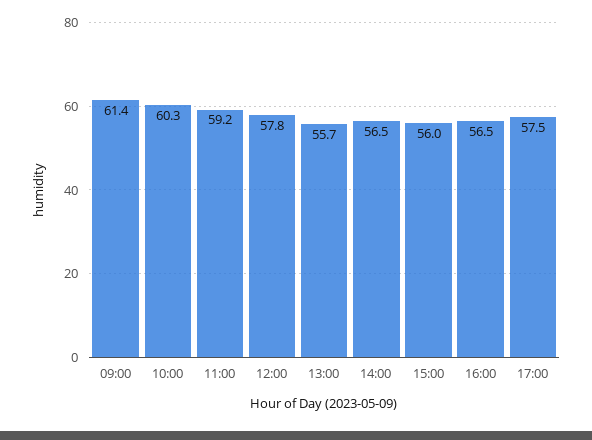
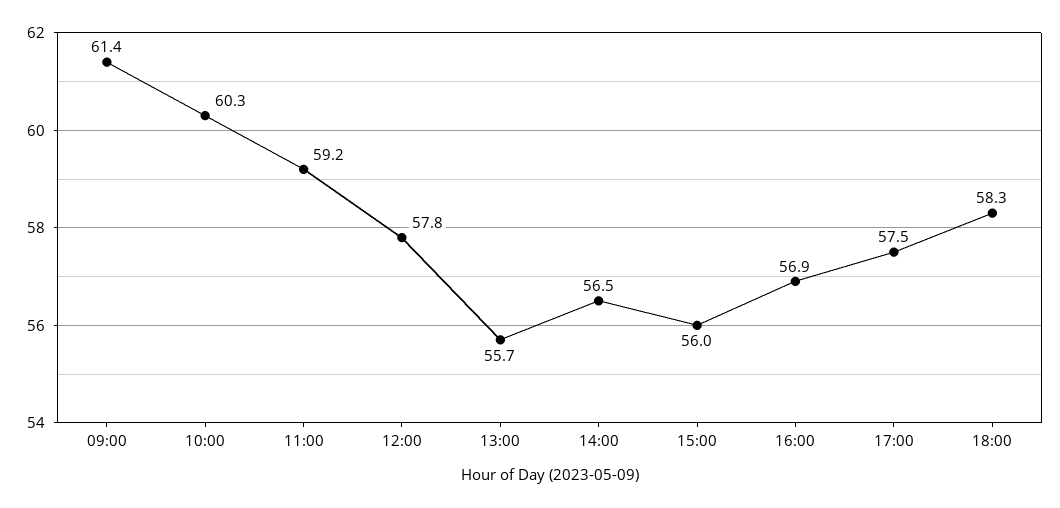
16:00: 56.5 -> 56.9
18:00: none -> 58.3

